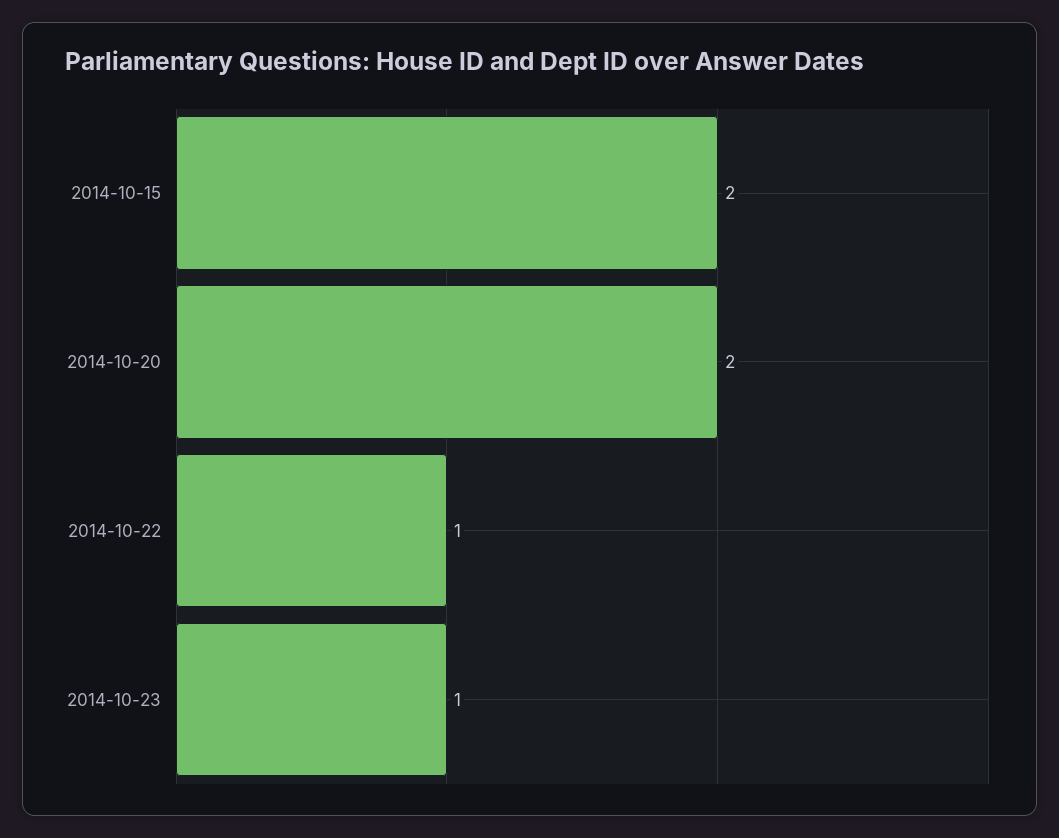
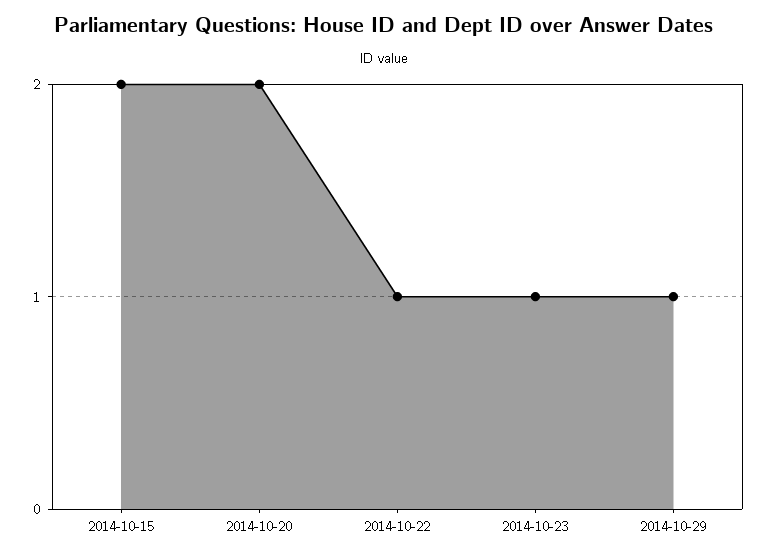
2014-10-29: none -> 1

